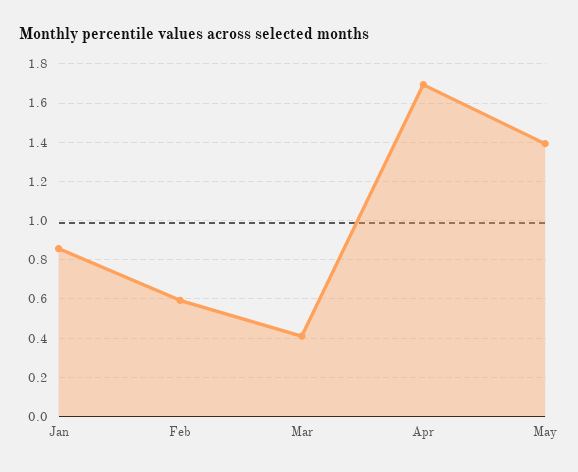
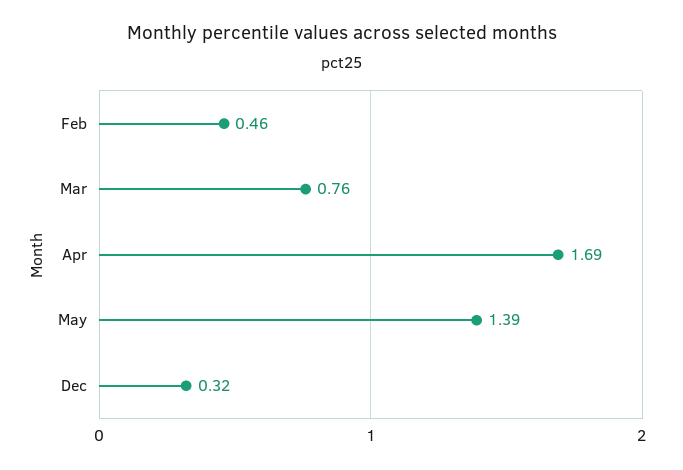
Jan: 0.85 -> none
Feb: 0.6 -> 0.46
Mar: 0.4 -> 0.76
Dec: none -> 0.32

